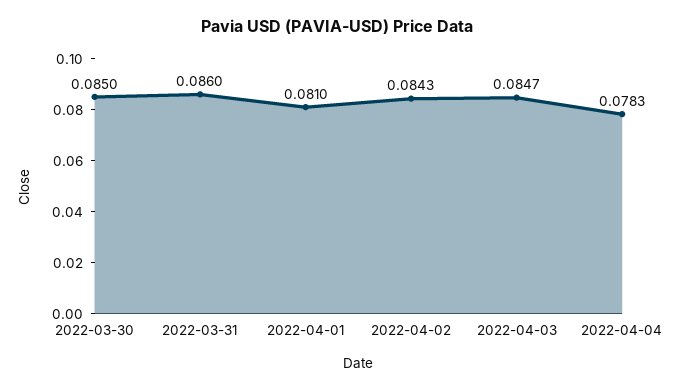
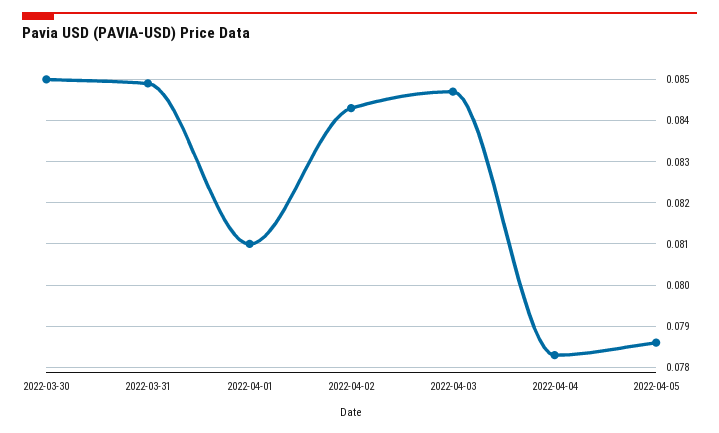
2022-03-31: 0.086 -> 0.085
2022-04-05: none -> 0.0785

